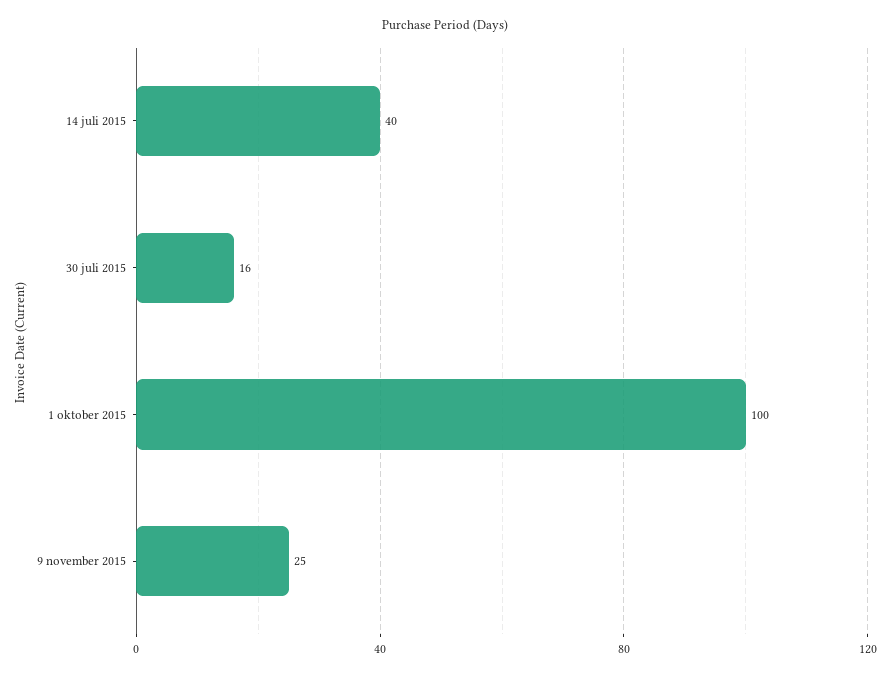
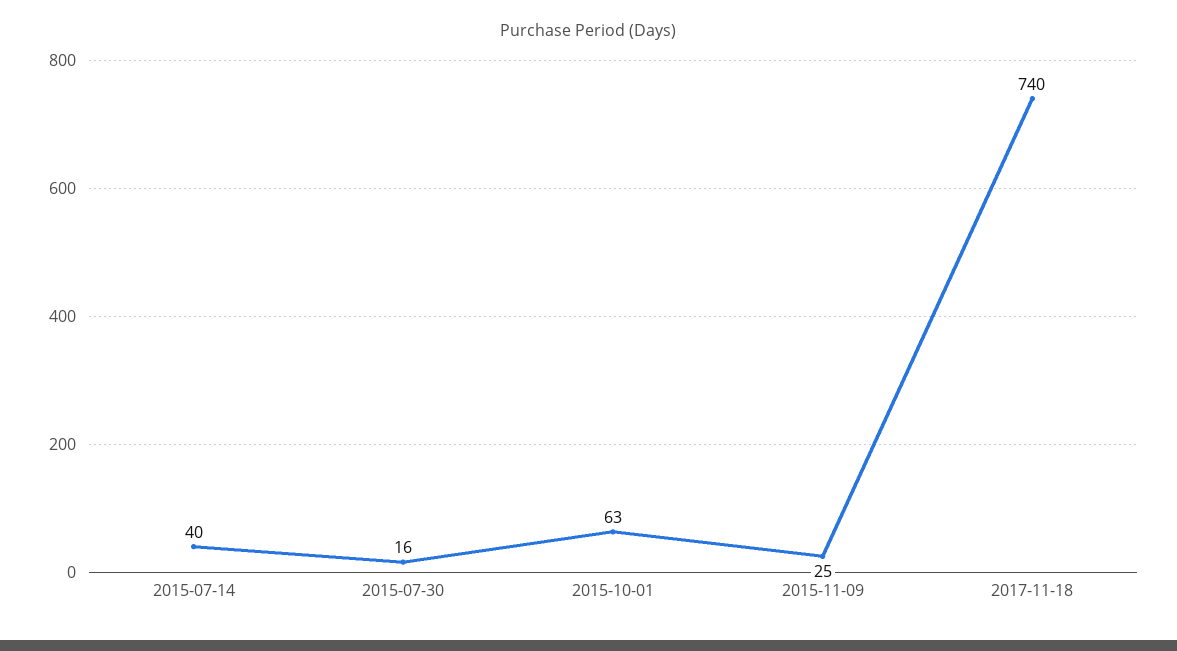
1 oktober 2015: 100 -> 63
2017-11-18: none -> 740

